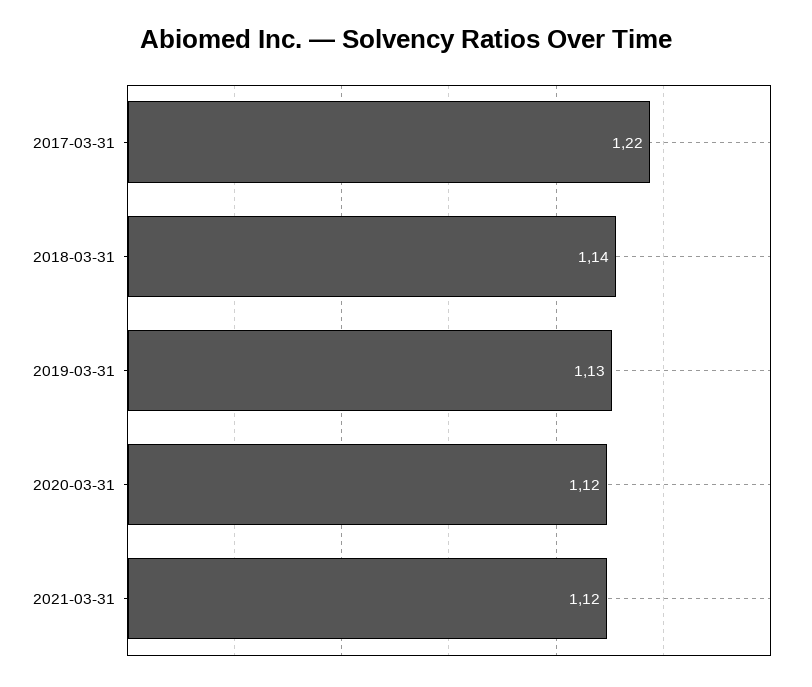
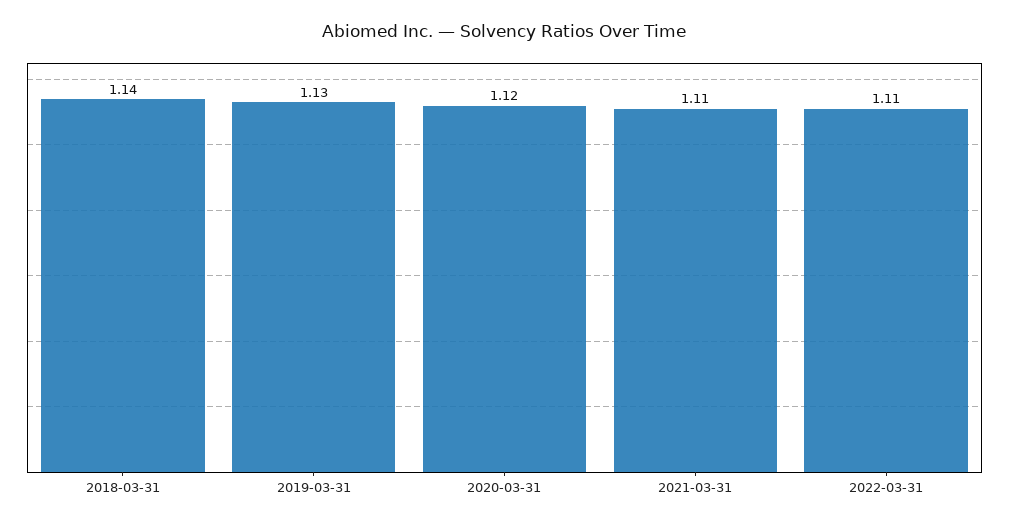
2017-03-31: 1.22 -> none
2021-03-31: 1.12 -> 1.11
2022-03-31: none -> 1.11

